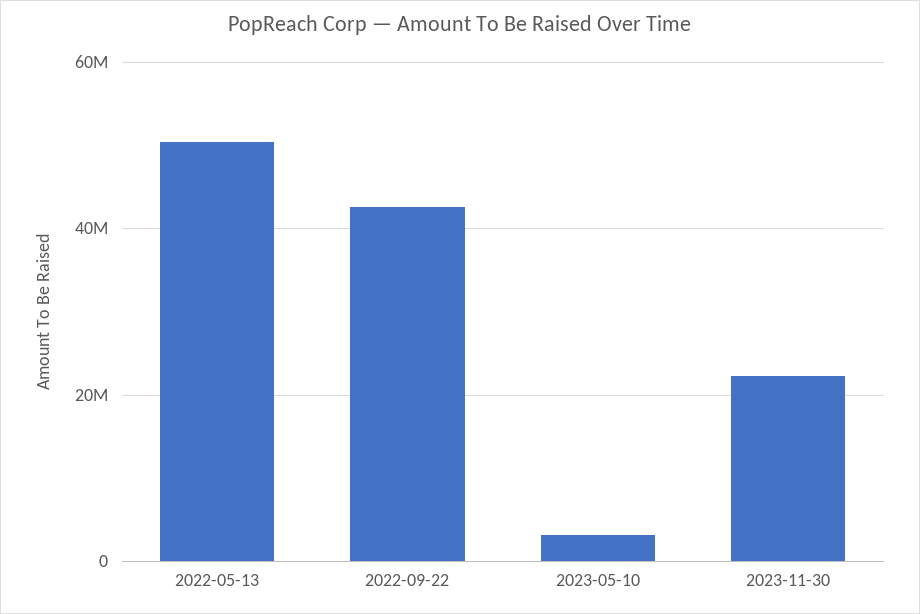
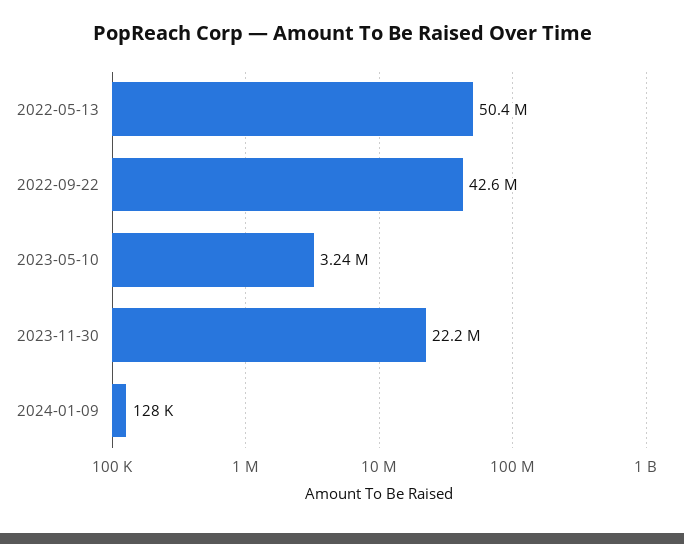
2024-01-09: none -> 128000

